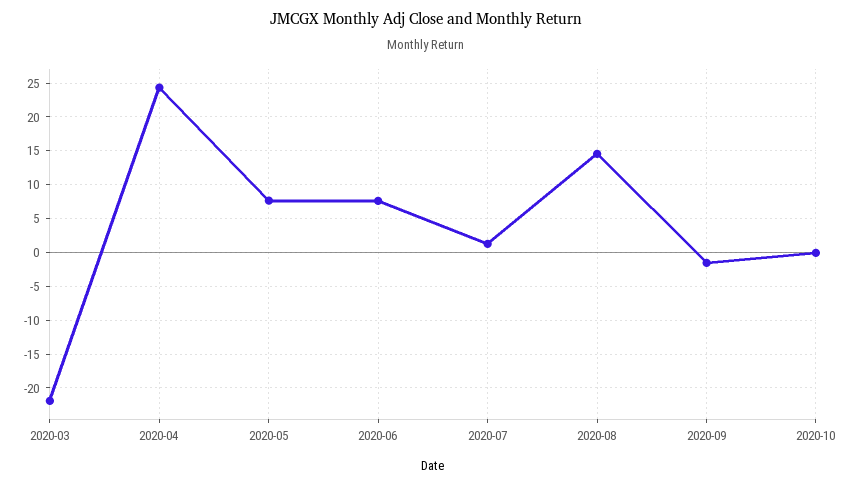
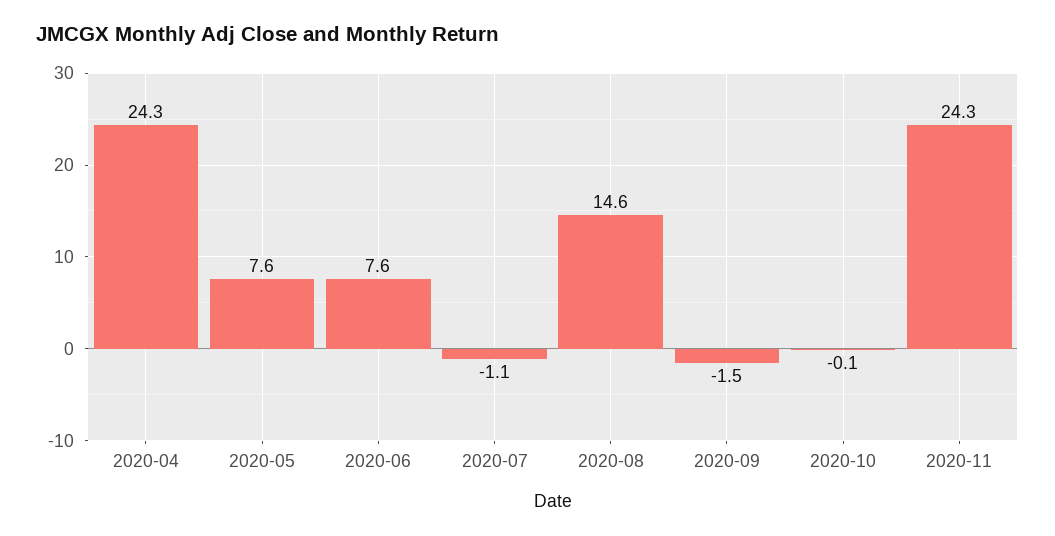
2020-03: -22 -> none
2020-07: 1 -> -1.1
2020-11: none -> 24.3

